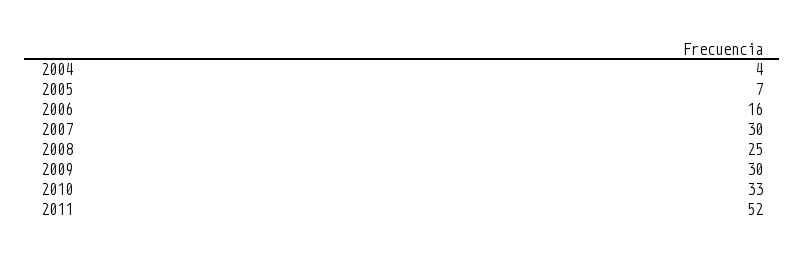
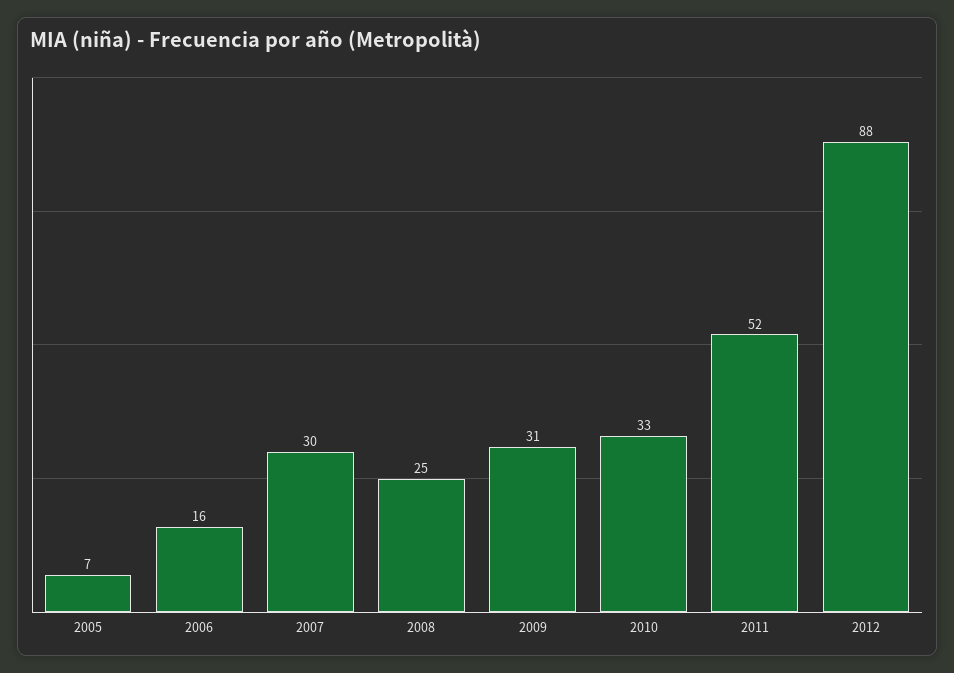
2004: 4 -> none
2009: 30 -> 31
2012: none -> 88

